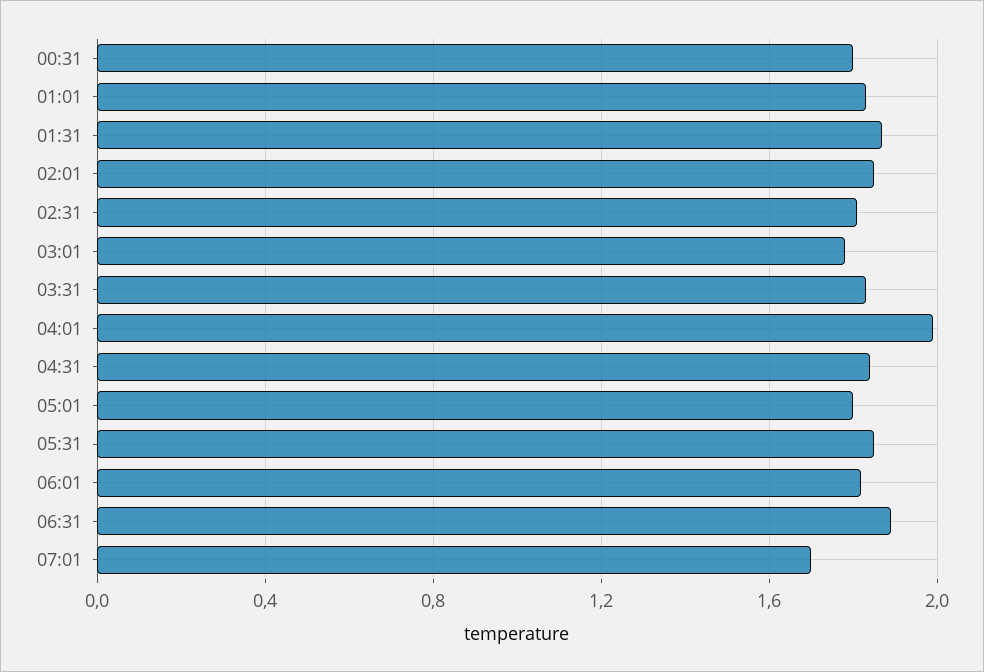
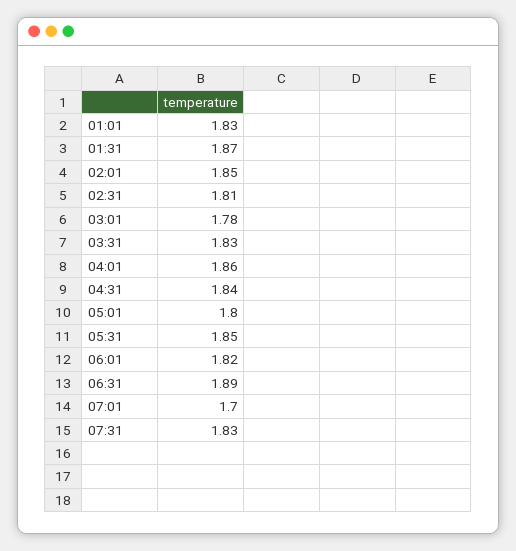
00:31: 1.8 -> none
04:01: 2 -> 1.86
07:31: none -> 1.83

